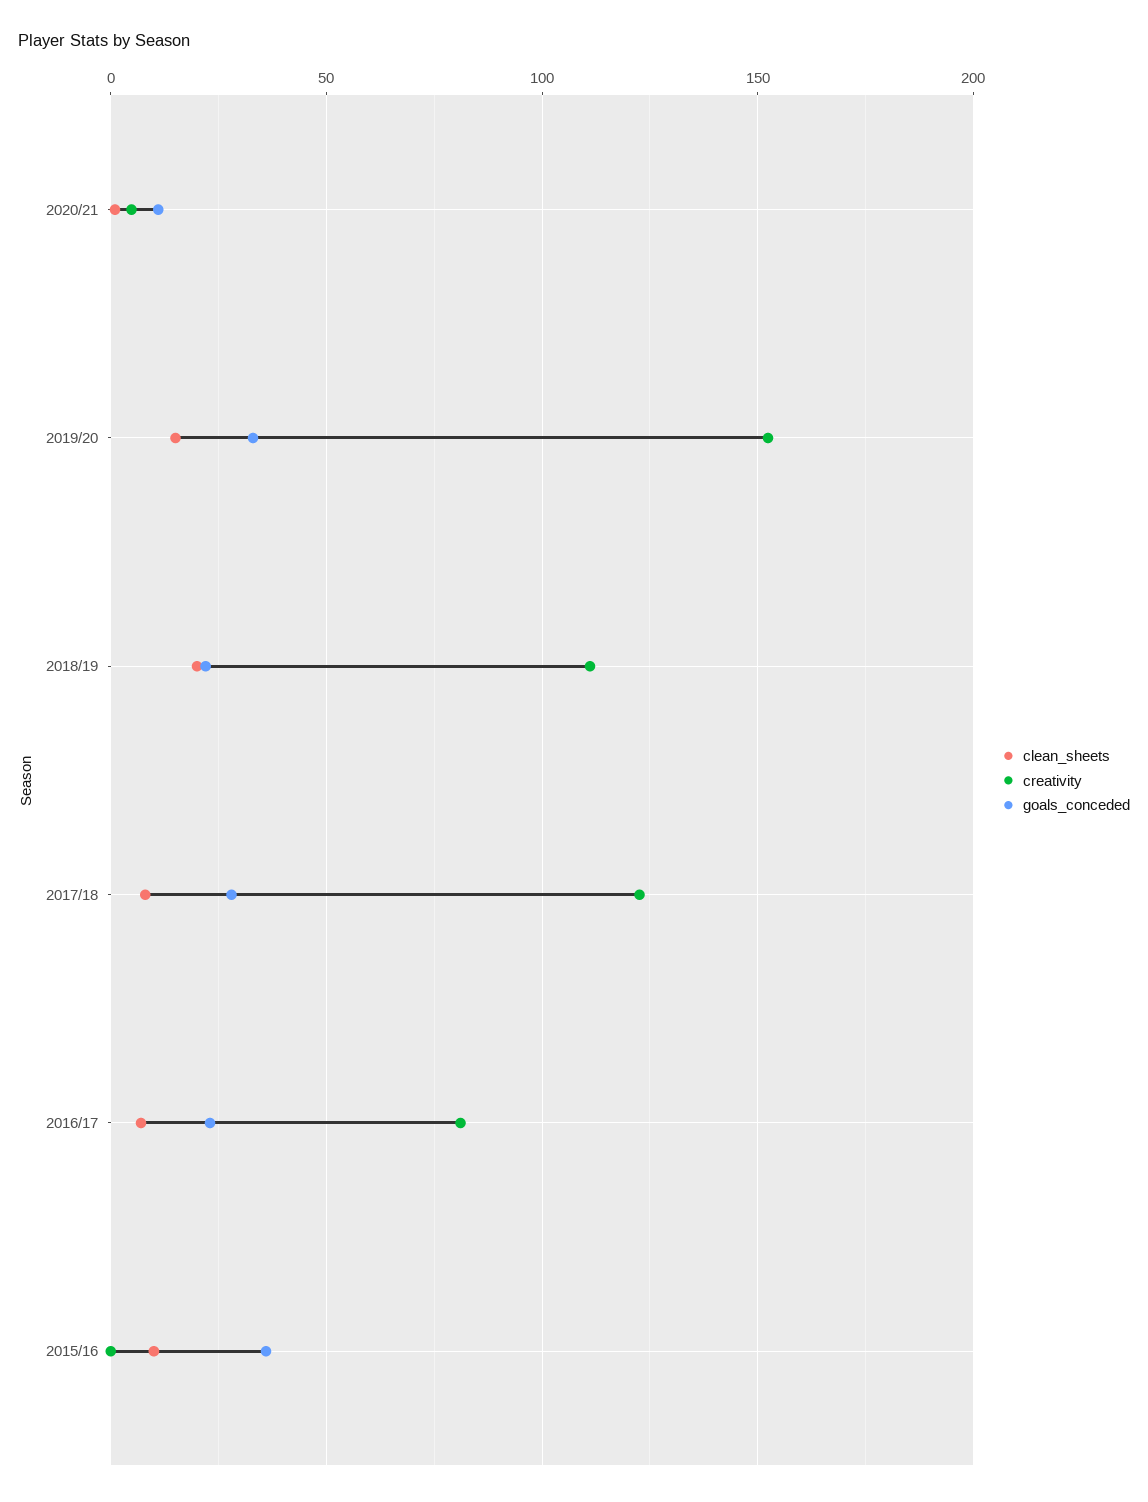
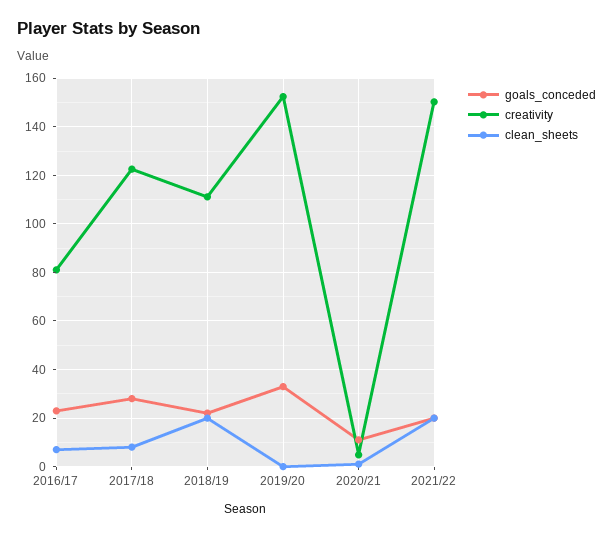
clean_sheets, 2019/20: 15 -> 0
clean_sheets, 2015/16: 10 -> none
creativity, 2015/16: 0 -> none
goals_conceded, 2015/16: 35 -> none
goals_conceded, 2021/22: none -> 20
creativity, 2021/22: none -> 150
clean_sheets, 2021/22: none -> 20

